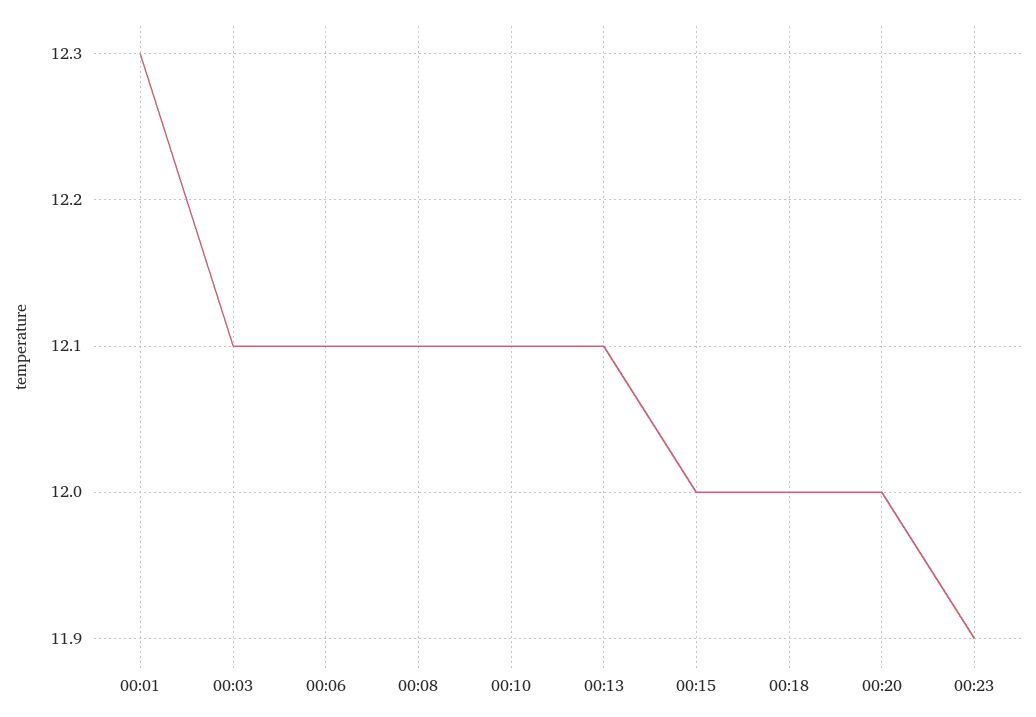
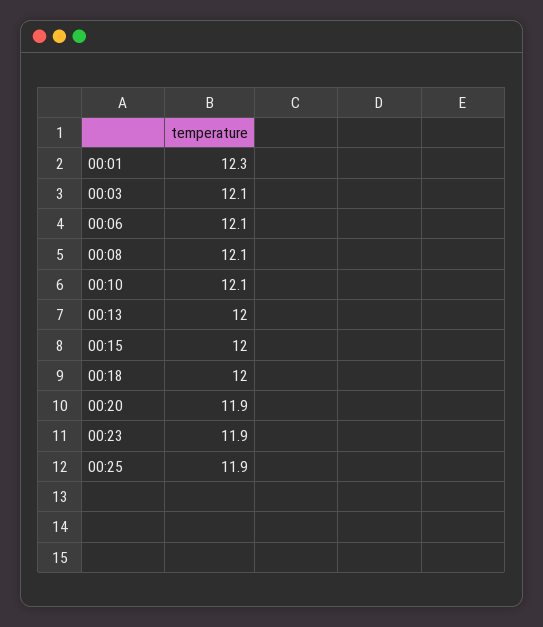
00:13: 12.1 -> 12
00:20: 12 -> 11.9
00:25: none -> 11.9

